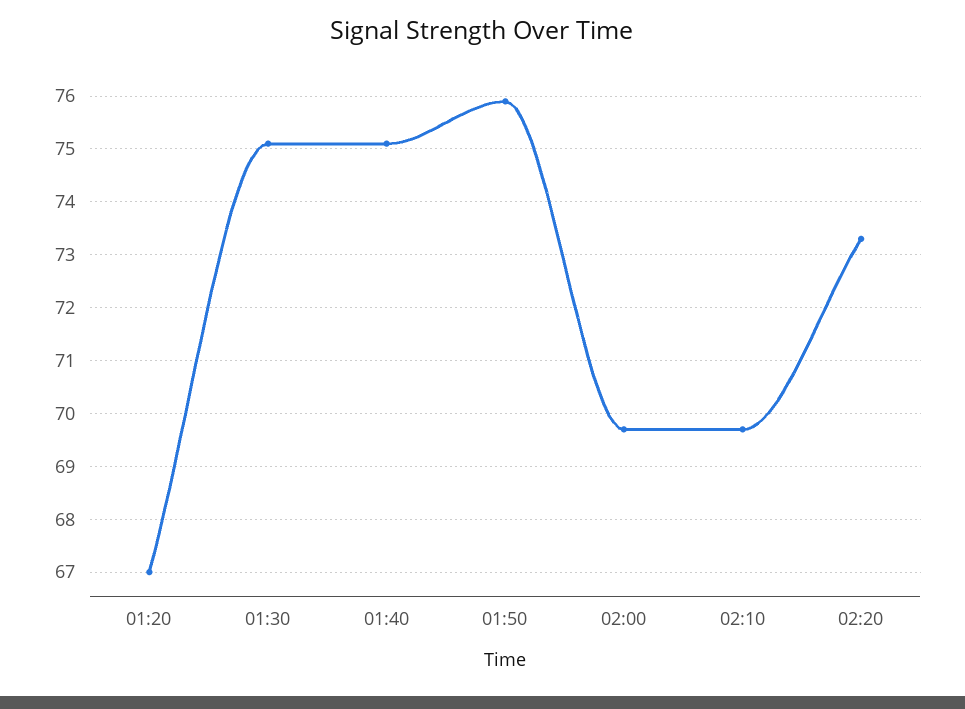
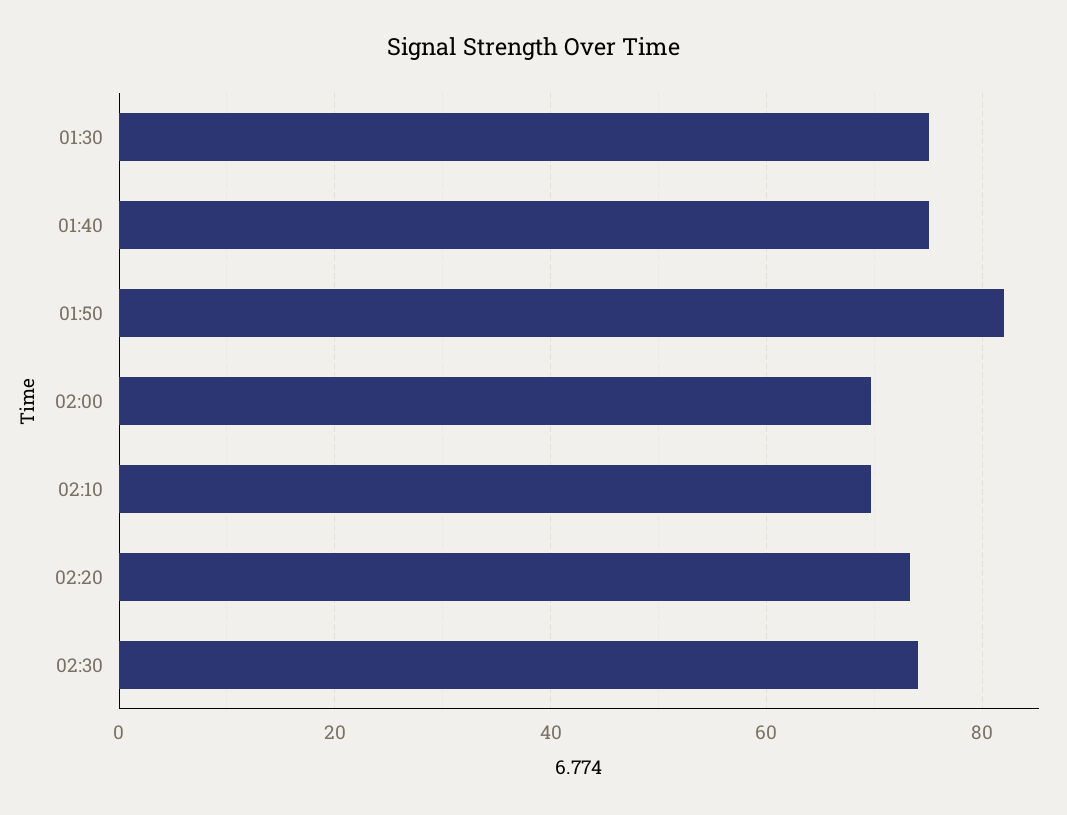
01:20: 67 -> none
01:50: 76 -> 82
02:30: none -> 74

